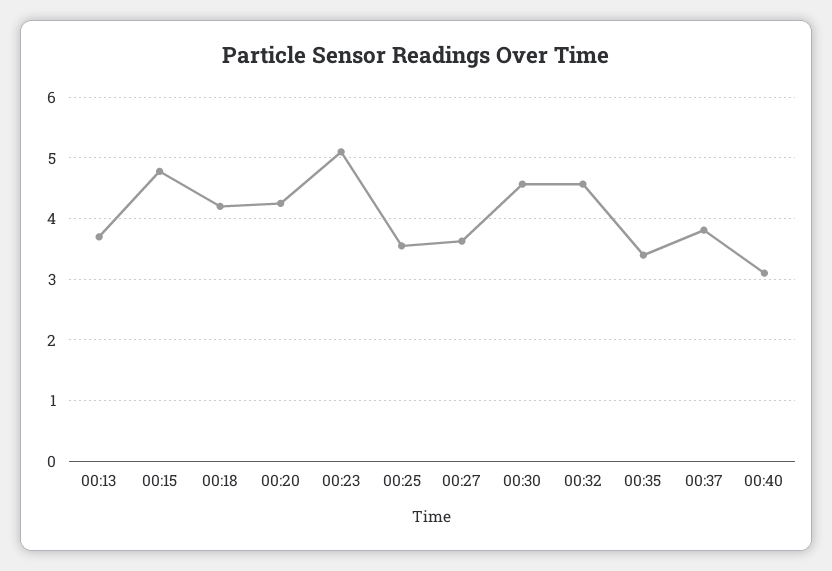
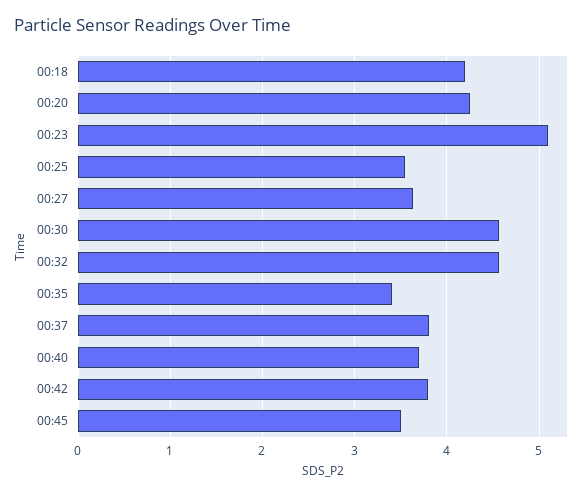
00:13: 3.7 -> none
00:15: 4.8 -> none
00:40: 3.1 -> 3.7
00:42: none -> 3.8
00:45: none -> 3.5

